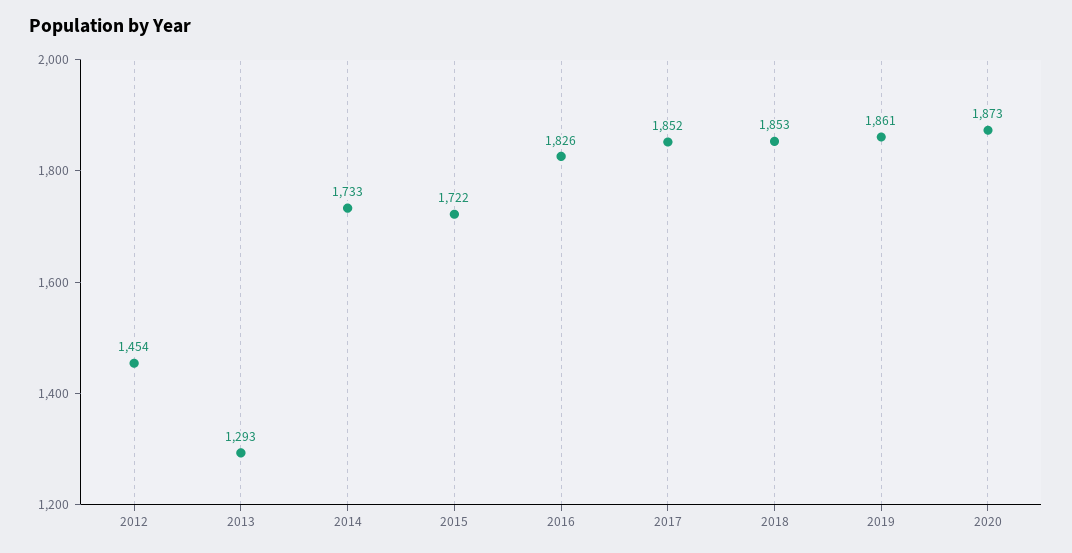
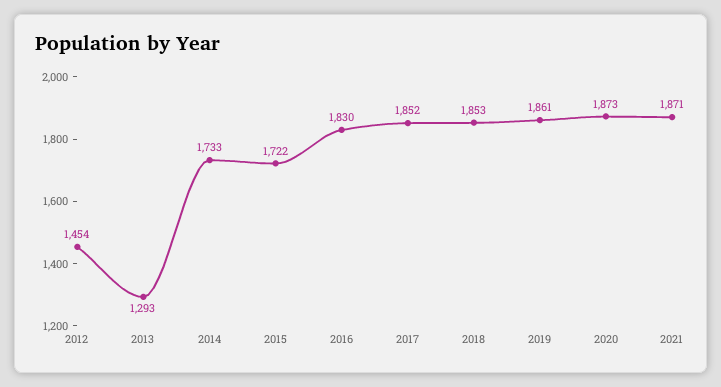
2016: 1826 -> 1830
2021: none -> 1871

